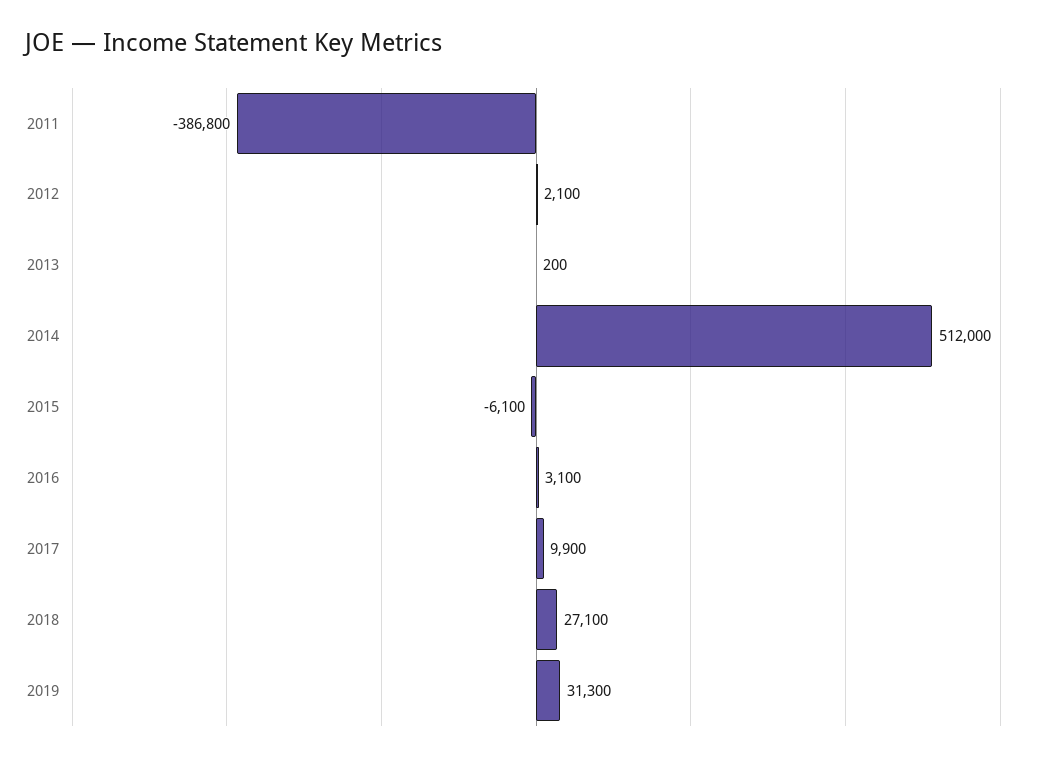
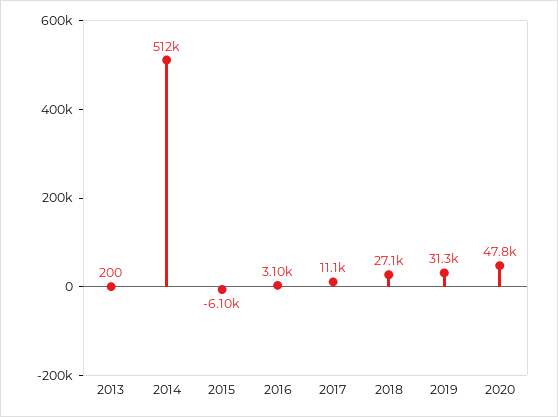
2011: -386800 -> none
2012: 2100 -> none
2017: 9900 -> 11100
2020: none -> 47800

